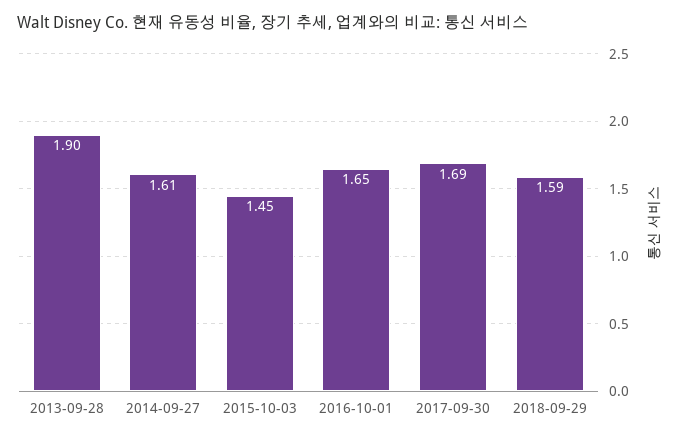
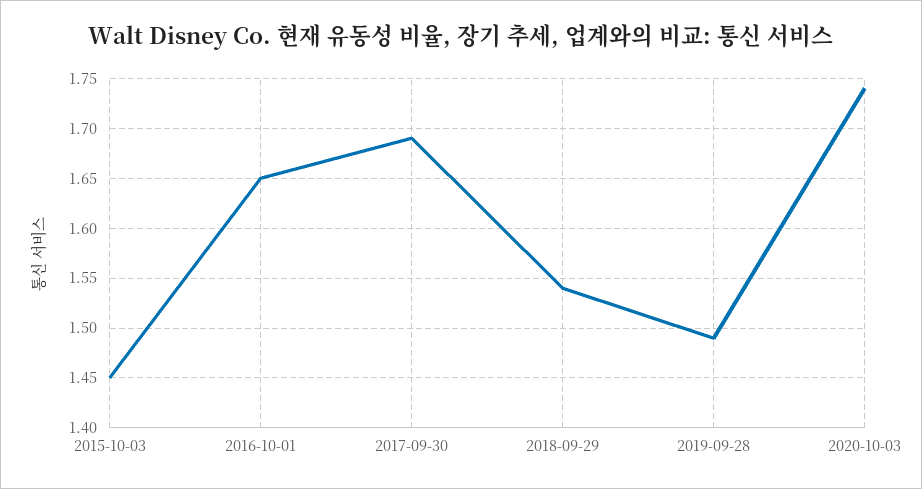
2013-09-28: 1.9 -> none
2014-09-27: 1.61 -> none
2018-09-29: 1.59 -> 1.54
2019-09-28: none -> 1.49
2020-10-03: none -> 1.74

